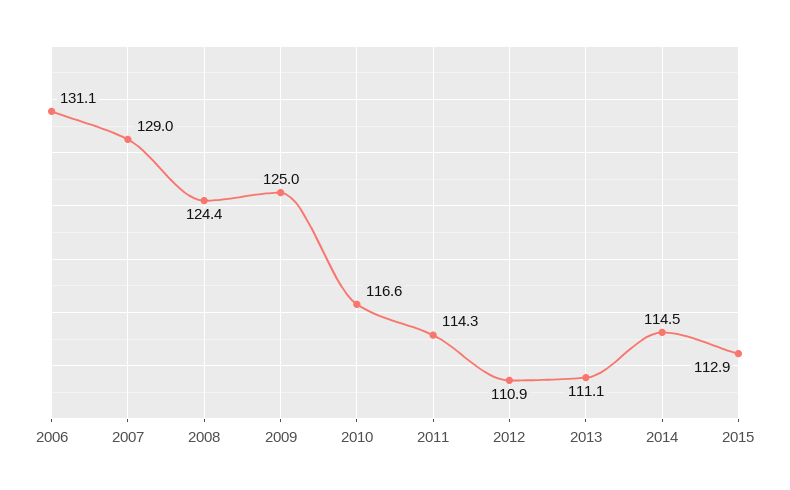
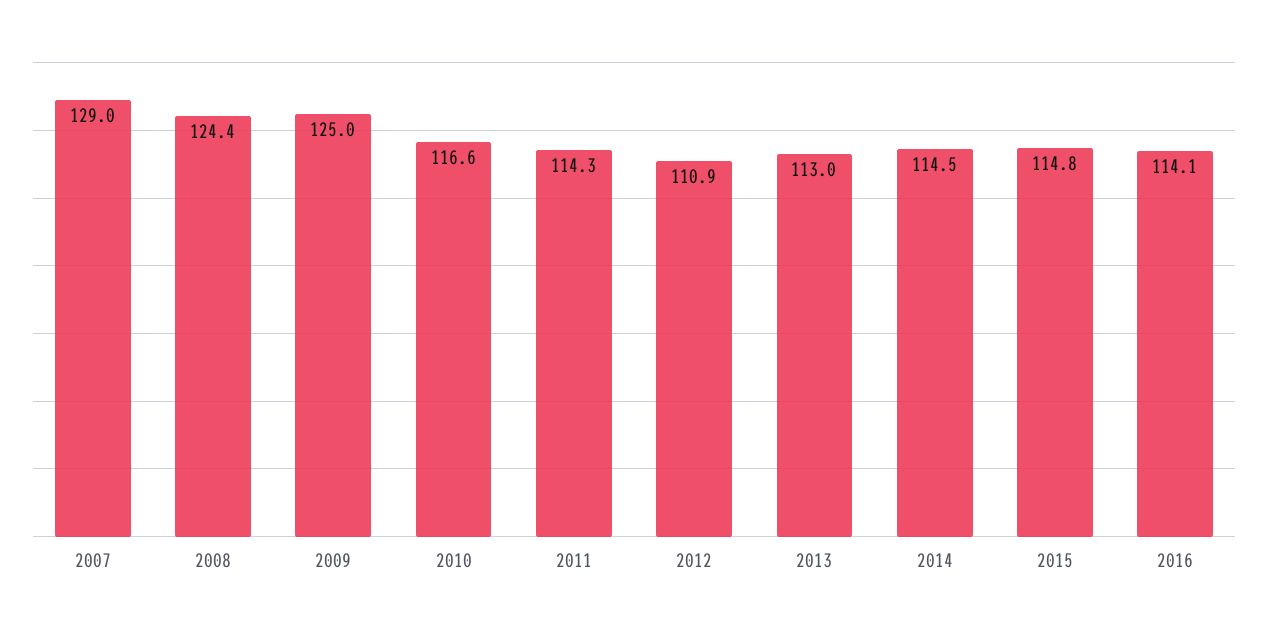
2006: 131.1 -> none
2013: 111.1 -> 113
2015: 112.9 -> 114.8
2016: none -> 114.1

